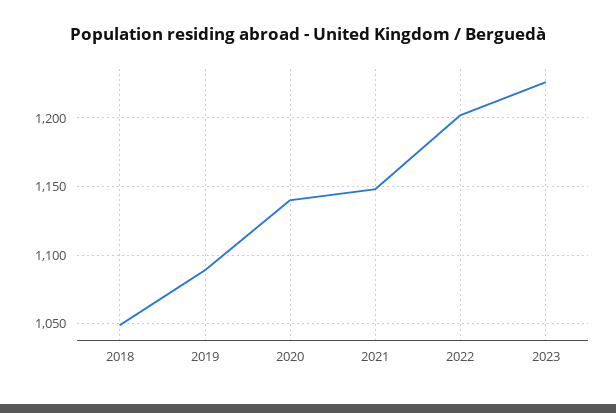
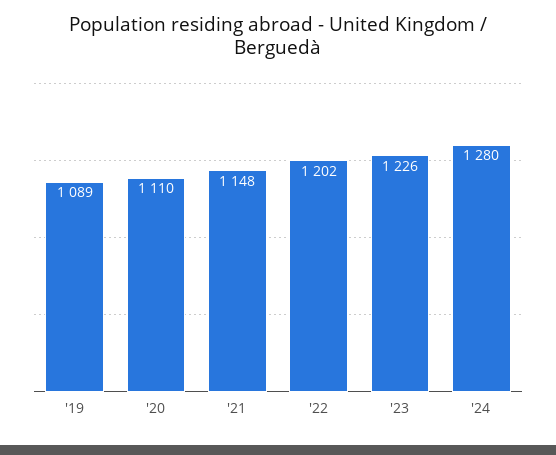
2018: 1050 -> none
2020: 1140 -> 1110
'24: none -> 1280

